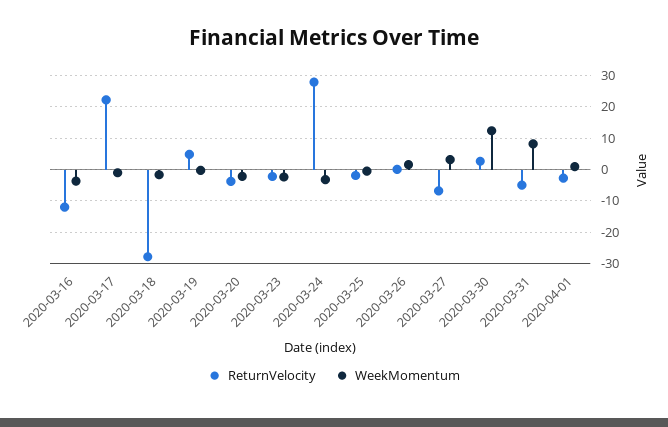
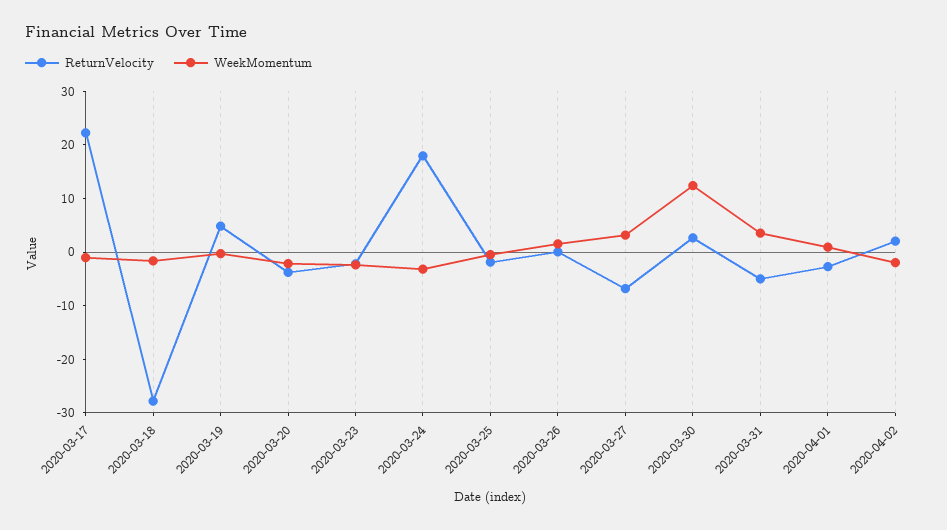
ReturnVelocity, 2020-03-16: -12 -> none
WeekMomentum, 2020-03-16: -4 -> none
ReturnVelocity, 2020-03-24: 28 -> 18
WeekMomentum, 2020-03-31: 8 -> 4
ReturnVelocity, 2020-04-02: none -> 2
WeekMomentum, 2020-04-02: none -> -2

